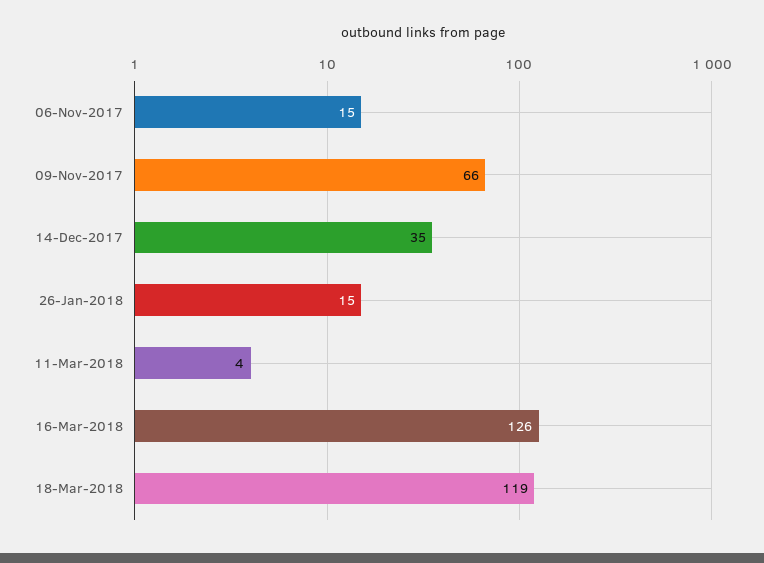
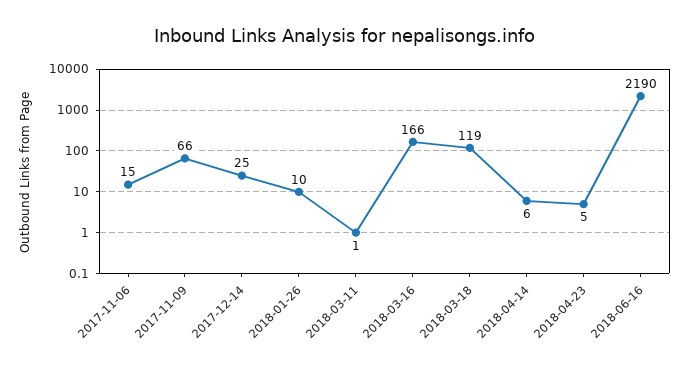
14-Dec-2017: 35 -> 25
26-Jan-2018: 15 -> 10
11-Mar-2018: 4 -> 1
16-Mar-2018: 126 -> 166
2018-04-14: none -> 6
2018-04-23: none -> 5
2018-06-16: none -> 2190

